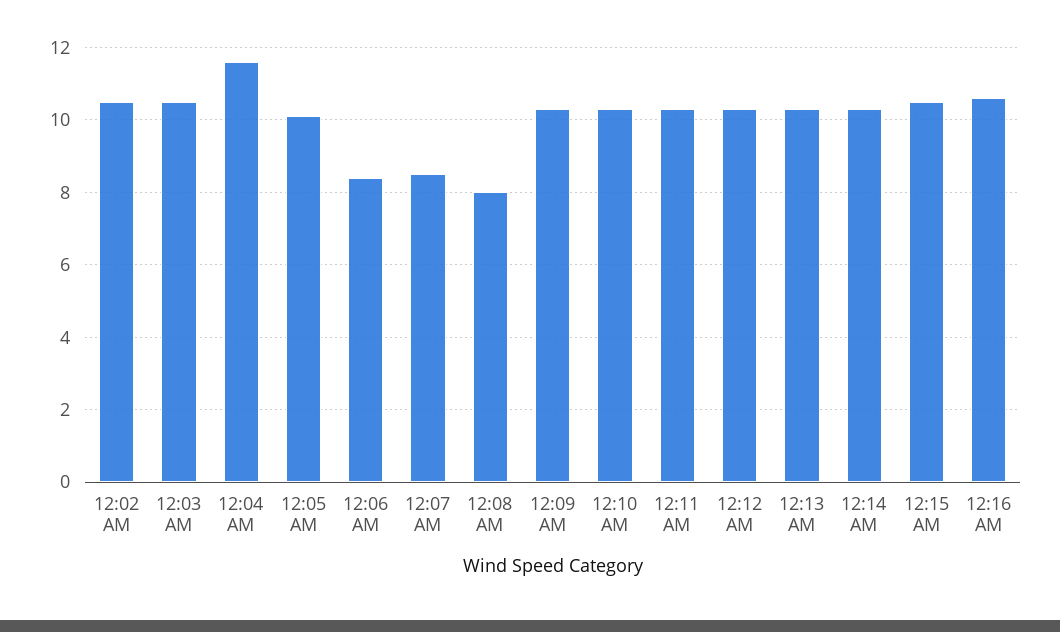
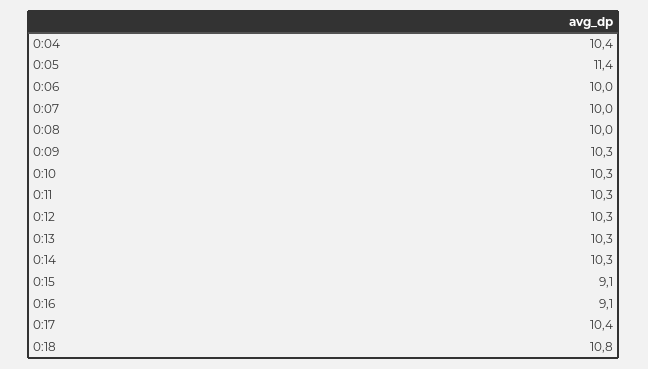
12:02 AM: 10.5 -> none
12:03 AM: 10.5 -> none
12:04 AM: 11.5 -> 10.4
12:05 AM: 10 -> 11.4
12:06 AM: 8.5 -> 10
12:07 AM: 8.5 -> 10
12:08 AM: 8 -> 10
12:15 AM: 10.5 -> 9.1
12:16 AM: 10.5 -> 9.1
0:17: none -> 10.4
0:18: none -> 10.8

